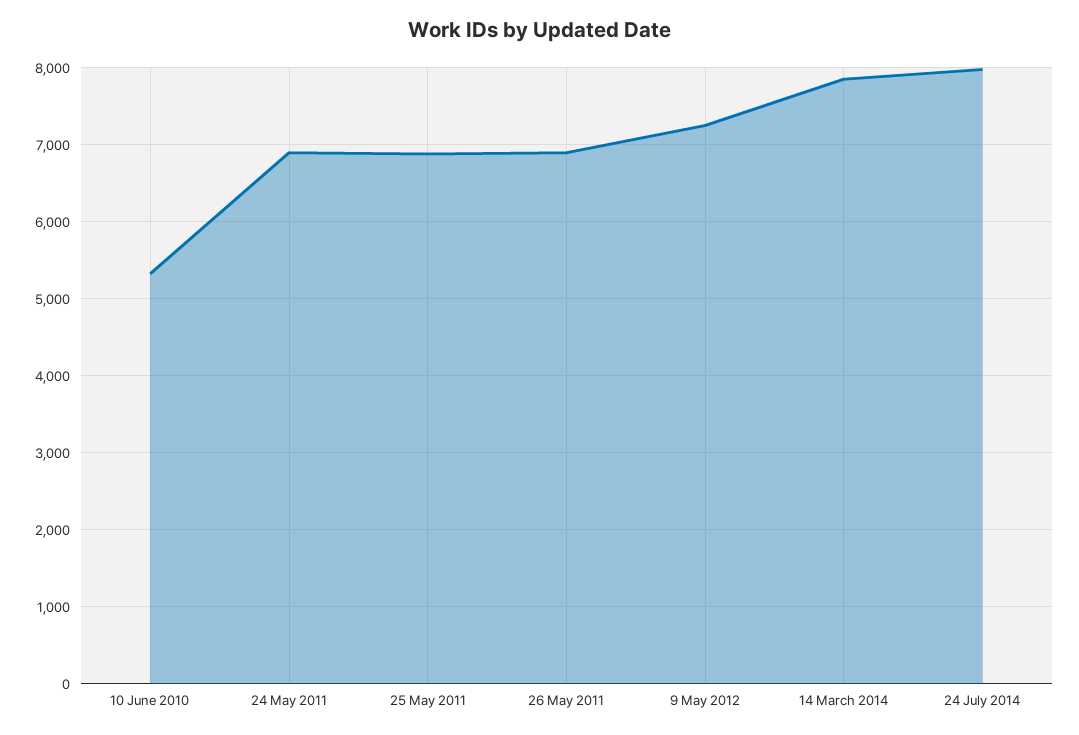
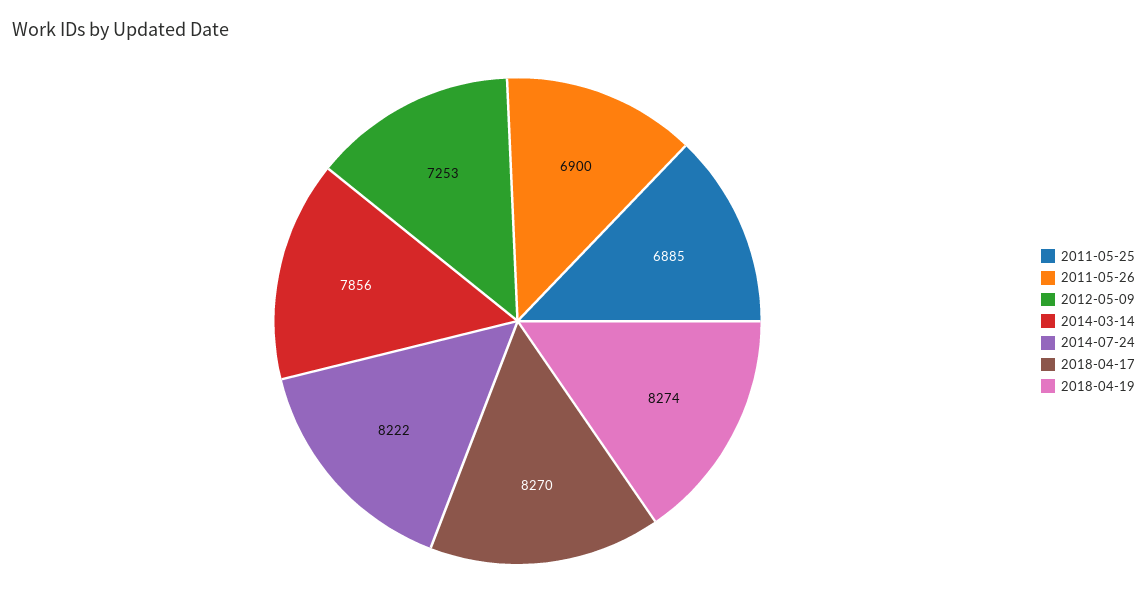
10 June 2010: 5300 -> none
24 May 2011: 6900 -> none
24 July 2014: 8000 -> 8222
2018-04-17: none -> 8270
2018-04-19: none -> 8274

